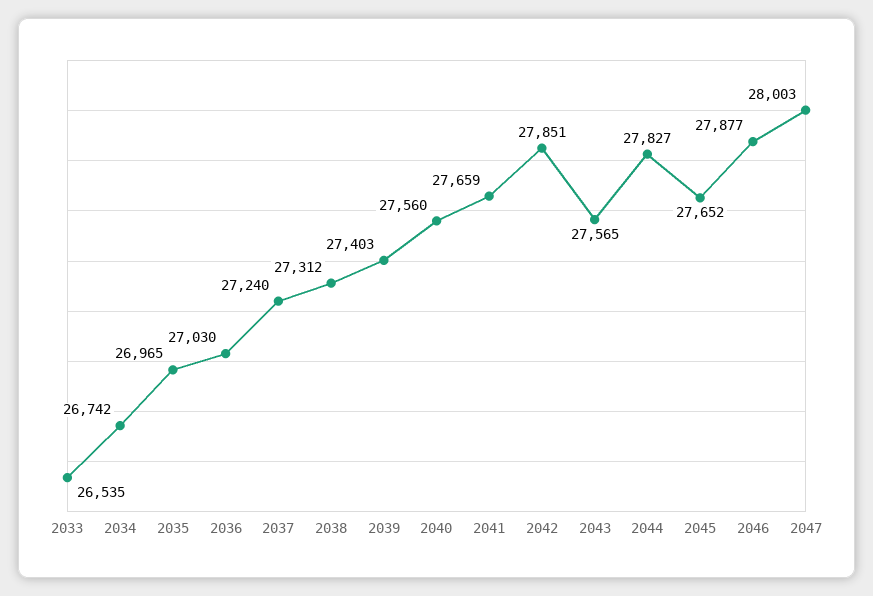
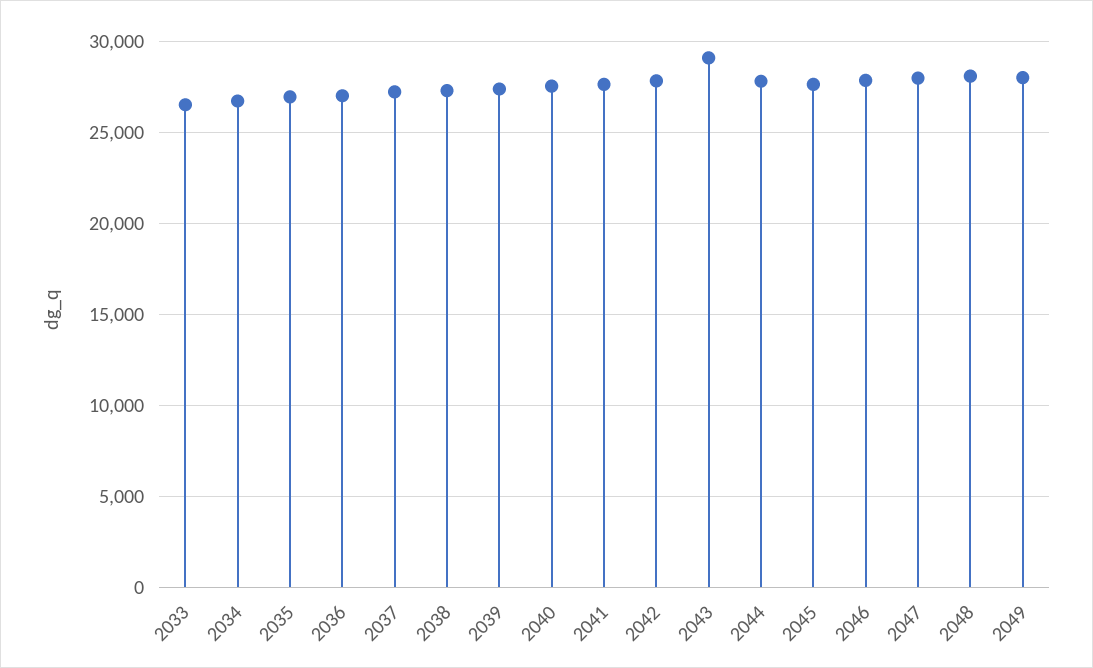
2043: 27565 -> 29000
2048: none -> 28000
2049: none -> 28000

